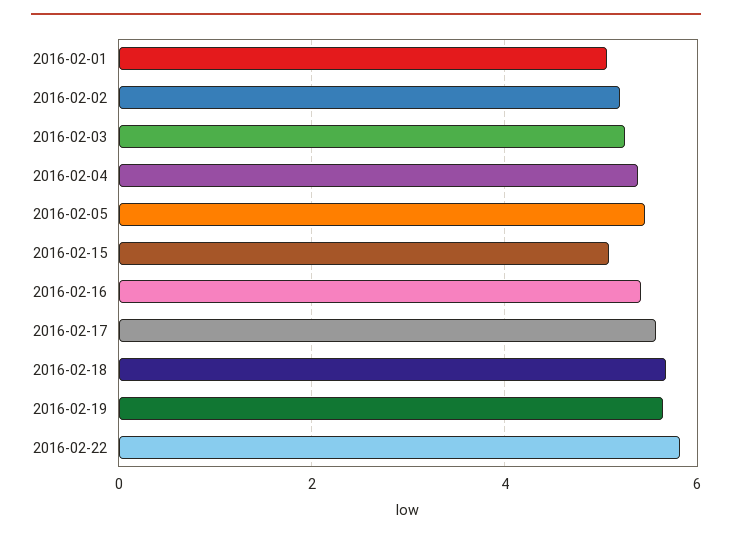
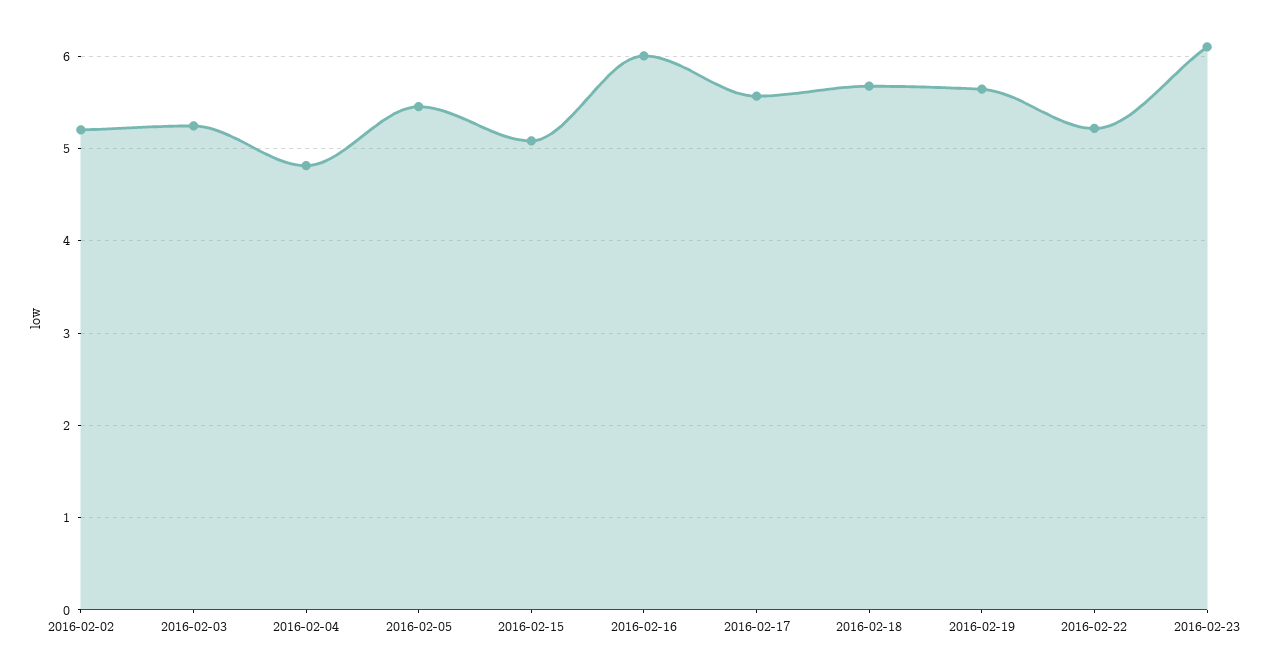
2016-02-01: 5 -> none
2016-02-04: 5.4 -> 4.8
2016-02-16: 5.4 -> 6
2016-02-22: 5.8 -> 5.2
2016-02-23: none -> 6.1

